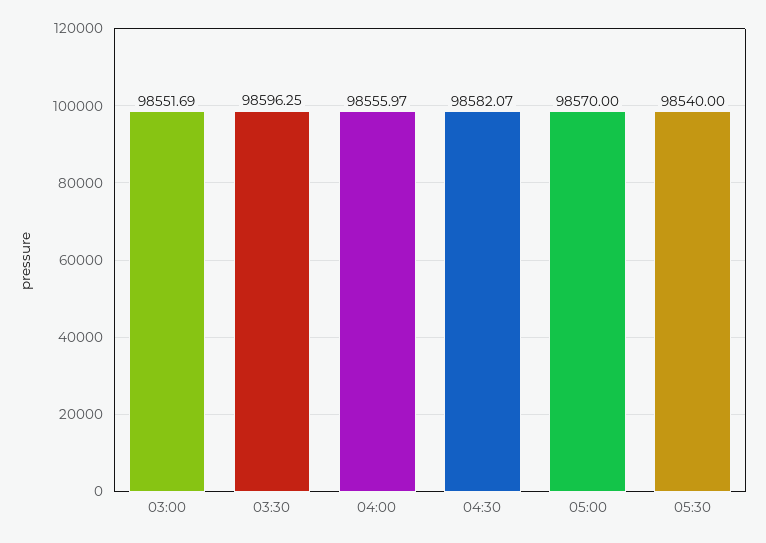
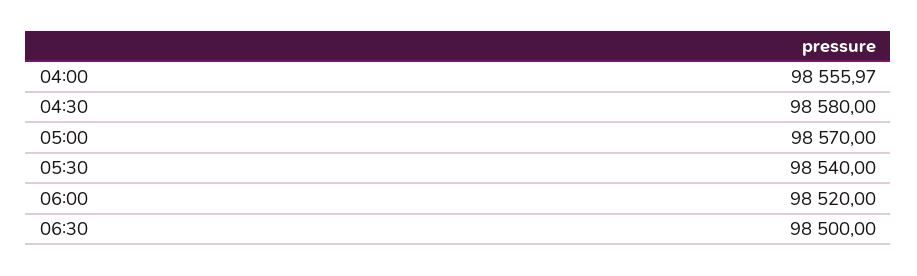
03:00: 98551.69 -> none
03:30: 98596.25 -> none
04:30: 98582.07 -> 98580
06:00: none -> 98520
06:30: none -> 98500

